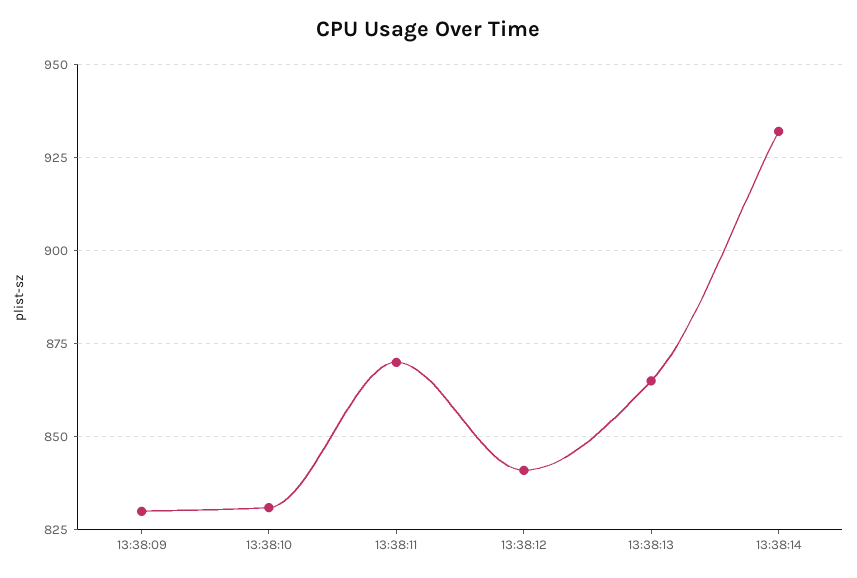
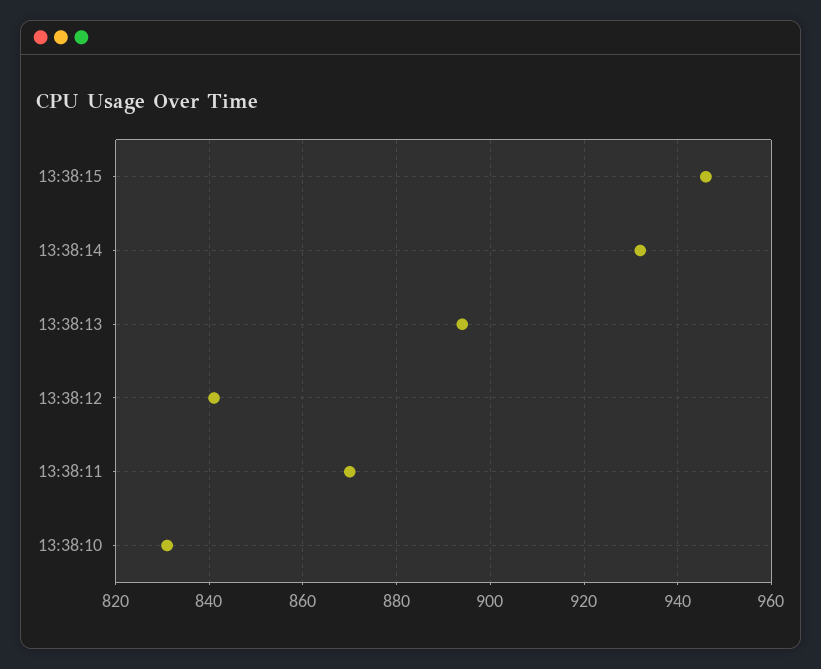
13:38:09: 830 -> none
13:38:13: 865 -> 895
13:38:15: none -> 945

